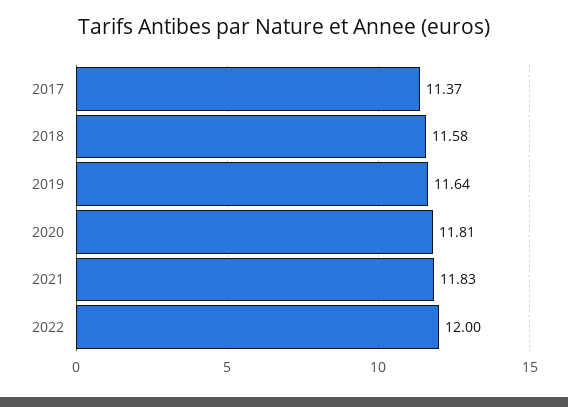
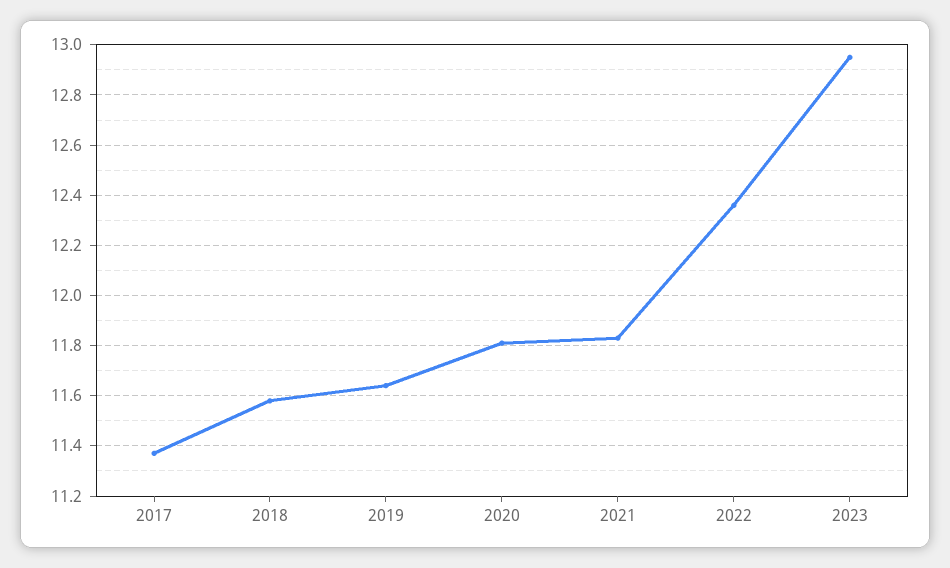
2022: 12 -> 12.35
2023: none -> 12.95

